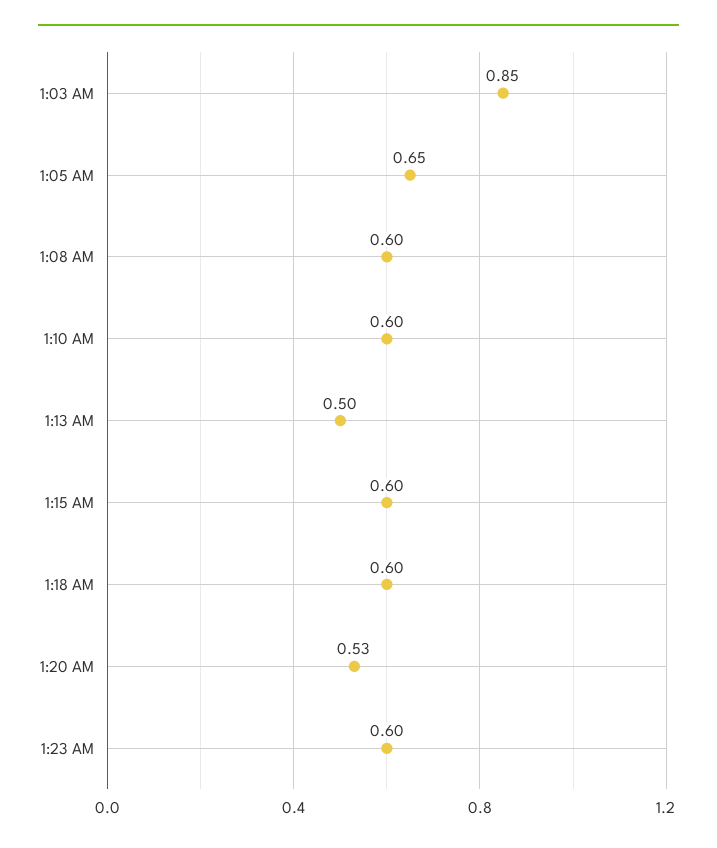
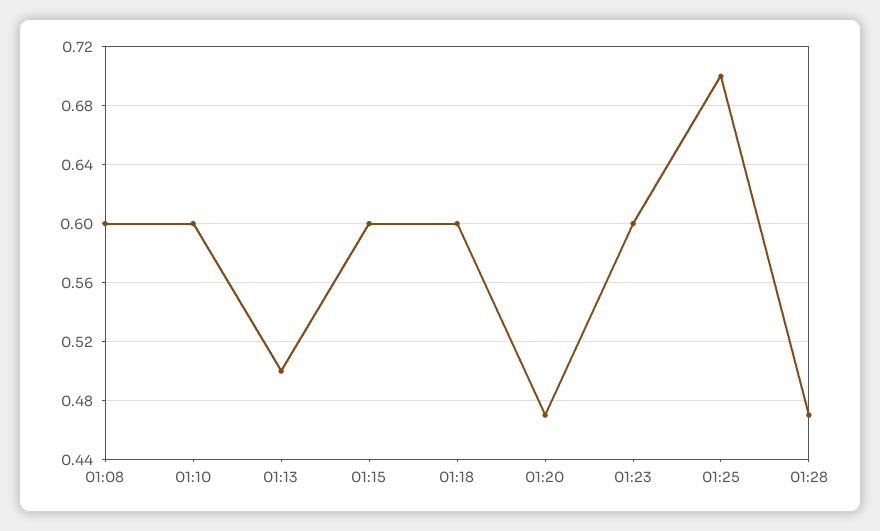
1:03 AM: 0.85 -> none
1:05 AM: 0.65 -> none
1:20 AM: 0.53 -> 0.47
01:25: none -> 0.7
01:28: none -> 0.47

